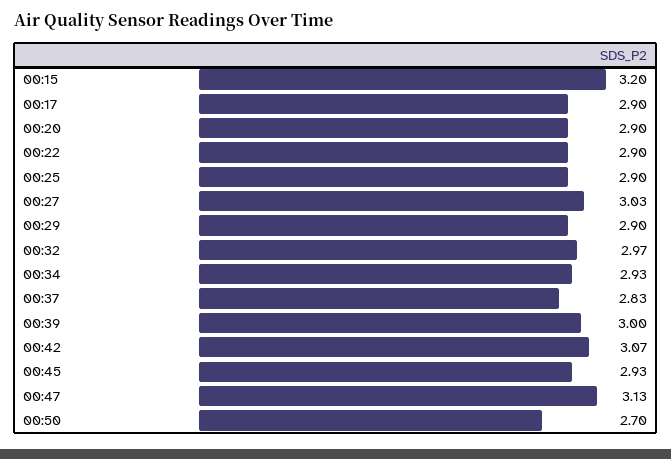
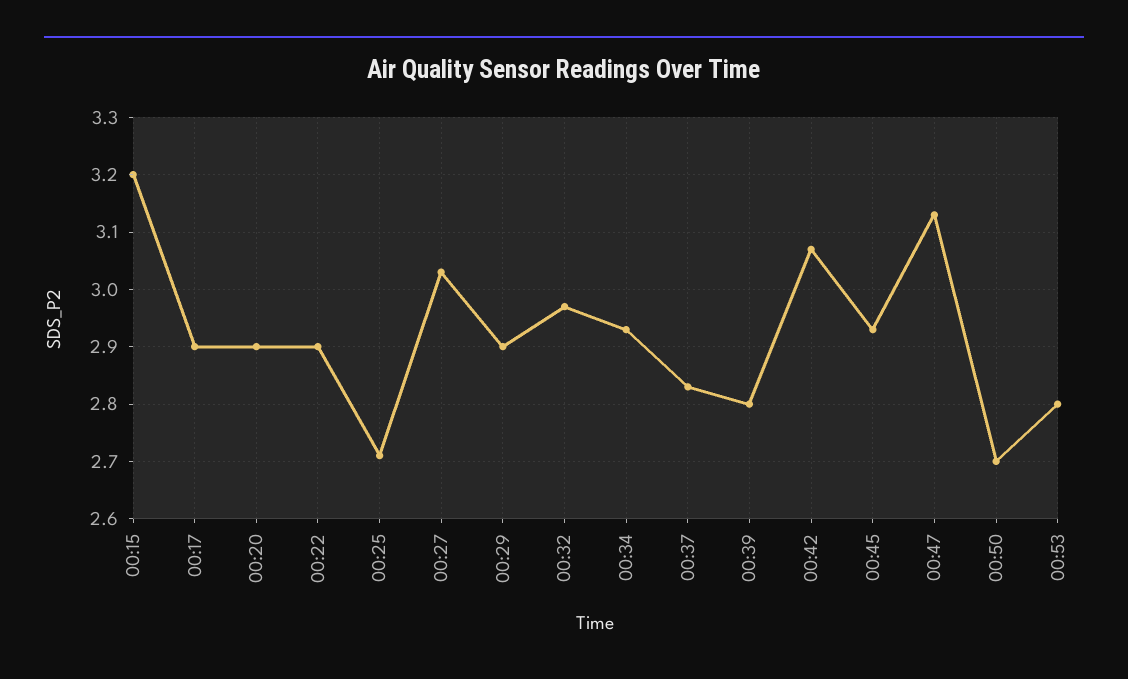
00:25: 2.9 -> 2.7
00:39: 3 -> 2.8
00:53: none -> 2.8

